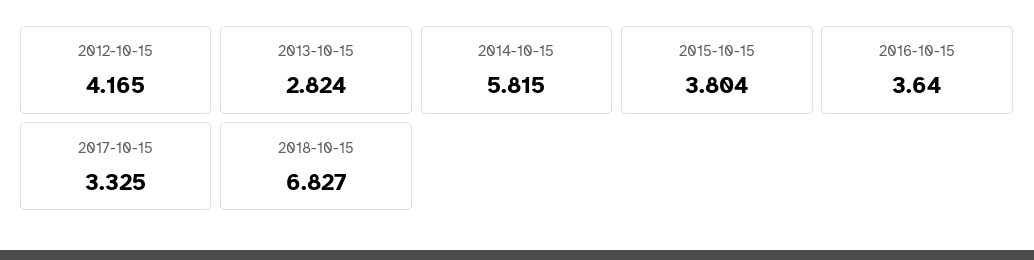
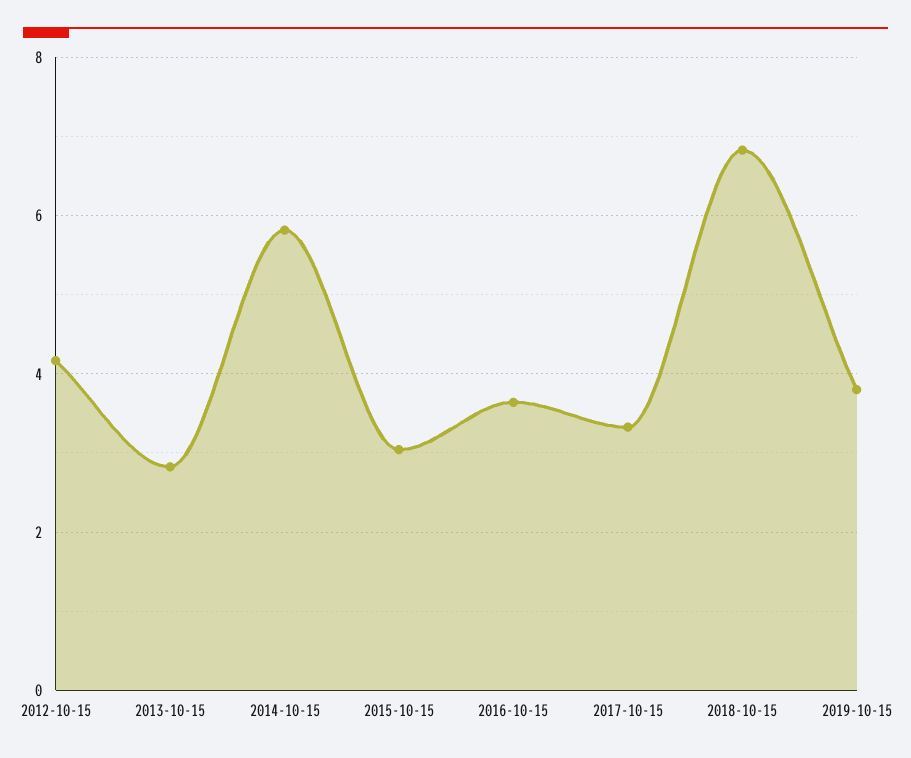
2015-10-15: 3.804 -> 3
2019-10-15: none -> 3.8

